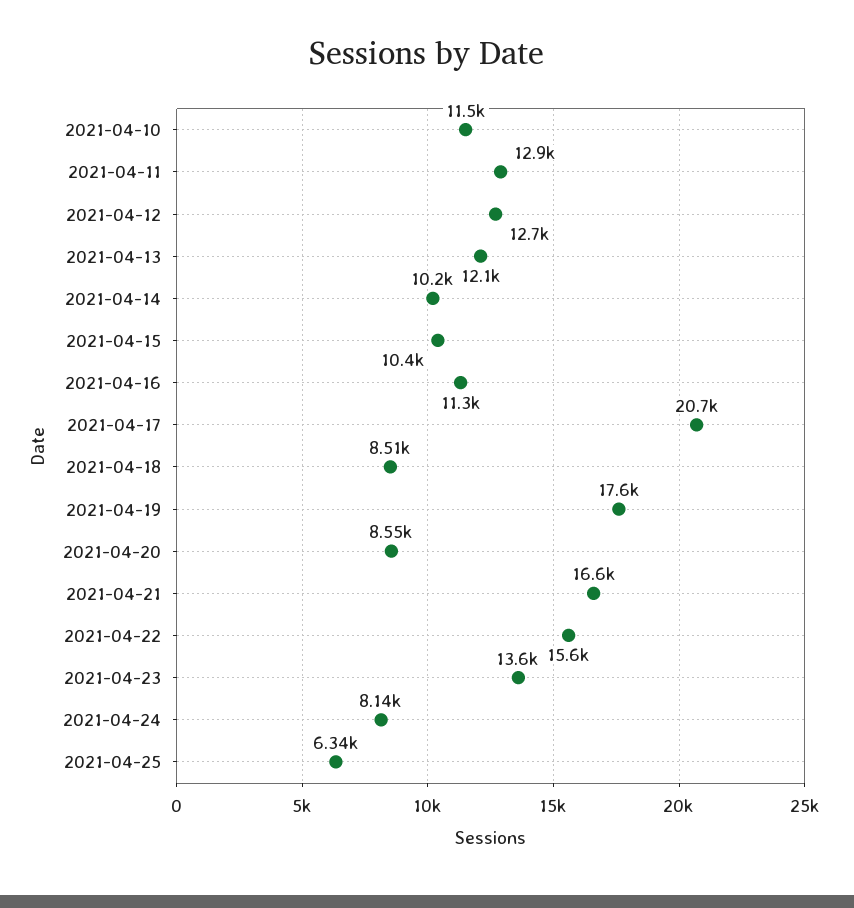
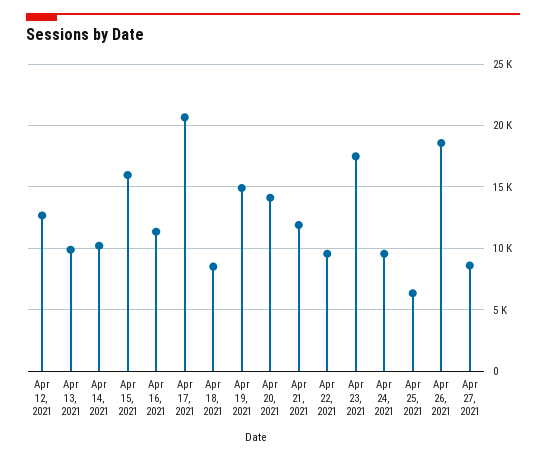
2021-04-10: 11500 -> none
2021-04-11: 12900 -> none
2021-04-13: 12100 -> 10000
2021-04-15: 10400 -> 16000
2021-04-19: 17600 -> 15000
2021-04-20: 8550 -> 14000
2021-04-21: 16600 -> 12000
2021-04-22: 15600 -> 9500
2021-04-23: 13600 -> 17500
2021-04-24: 8140 -> 9500
Apr 26, 2021: none -> 18500
Apr 27, 2021: none -> 8500

